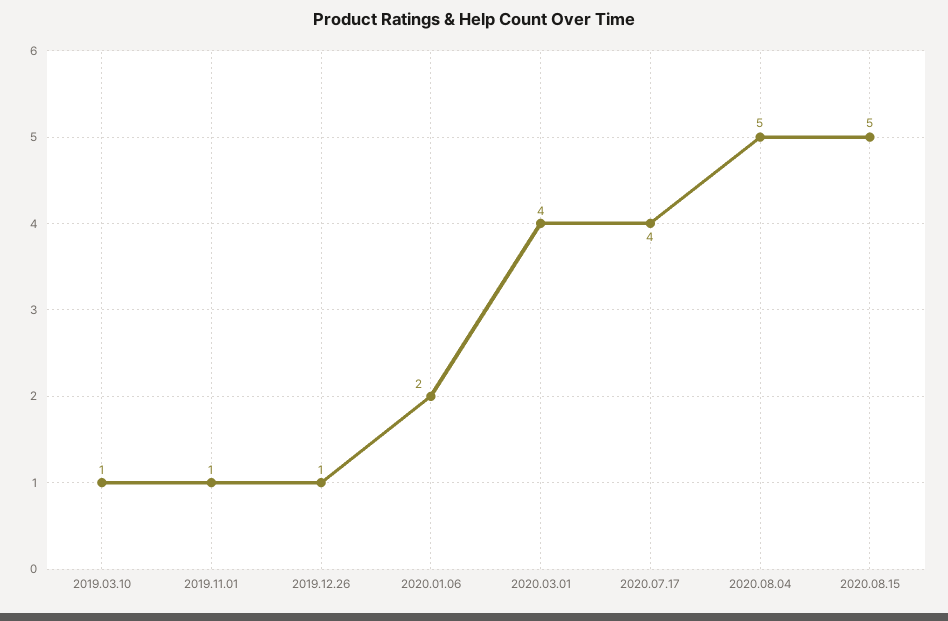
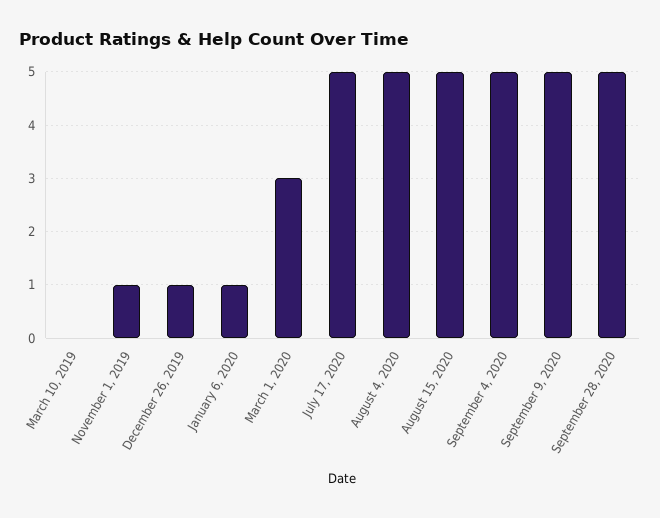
2019.03.10: 1 -> 0
2020.01.06: 2 -> 1
2020.03.01: 4 -> 3
2020.07.17: 4 -> 5
September 4, 2020: none -> 5
September 9, 2020: none -> 5
September 28, 2020: none -> 5

